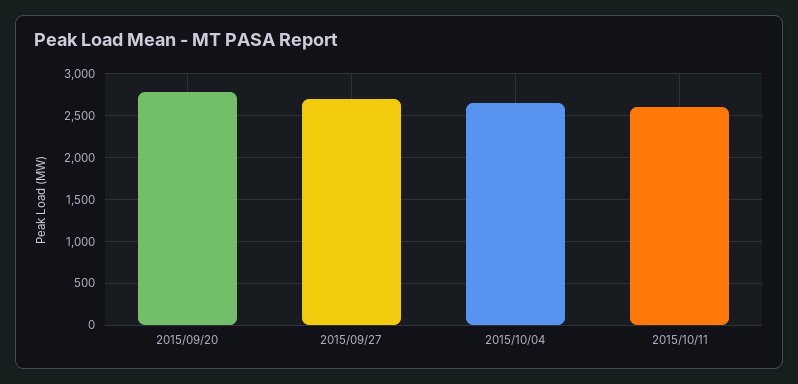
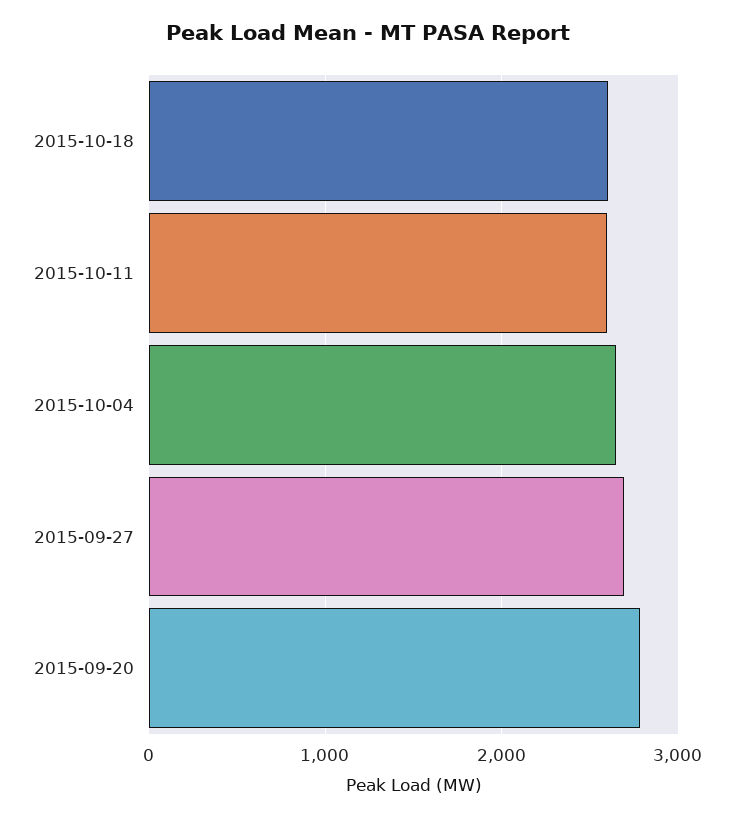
2015-10-18: none -> 2600

